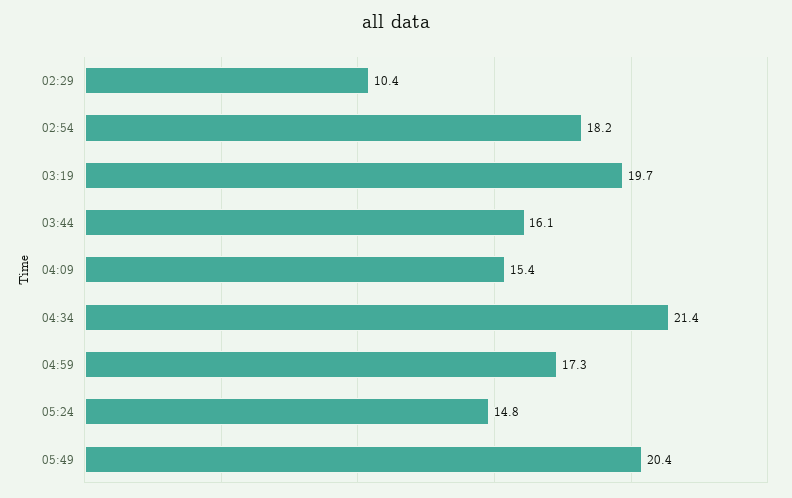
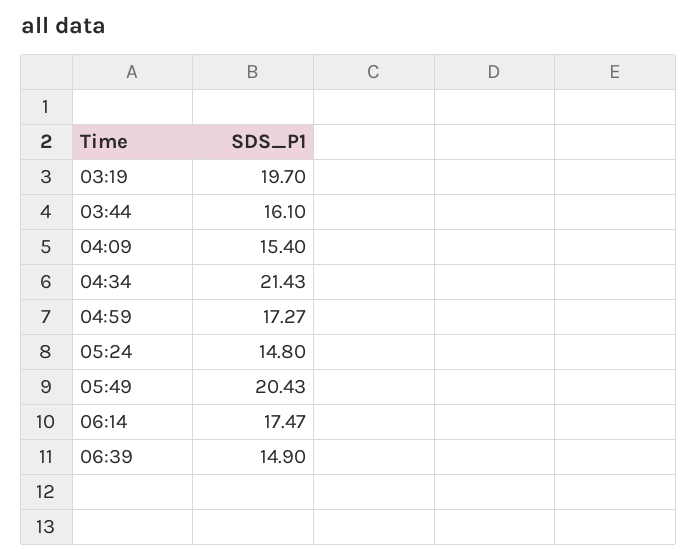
02:29: 10.4 -> none
02:54: 18.2 -> none
06:14: none -> 17.47
06:39: none -> 14.9

